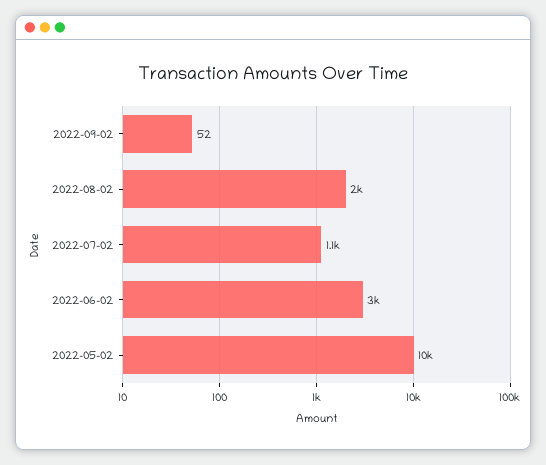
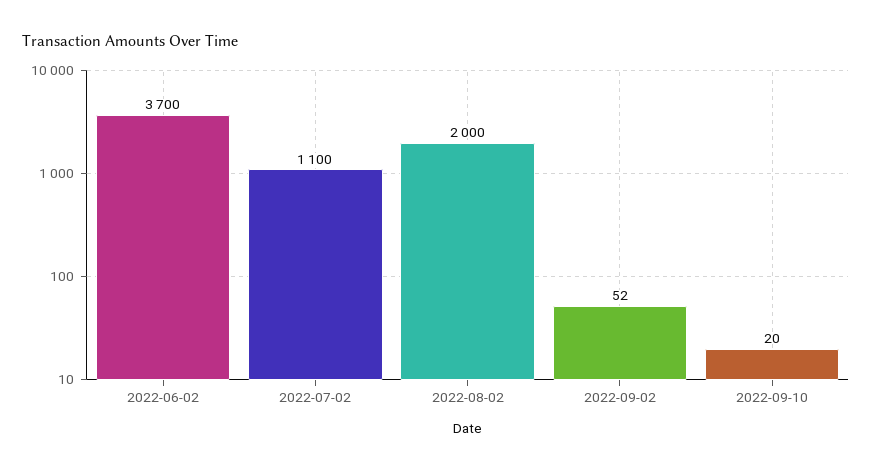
2022-06-02: 3000 -> 3700
2022-05-02: 10000 -> none
2022-09-10: none -> 20

